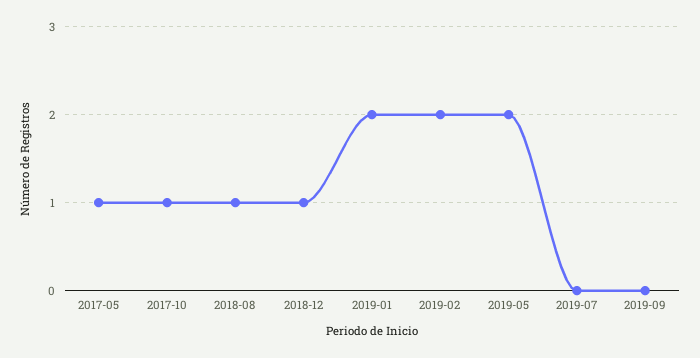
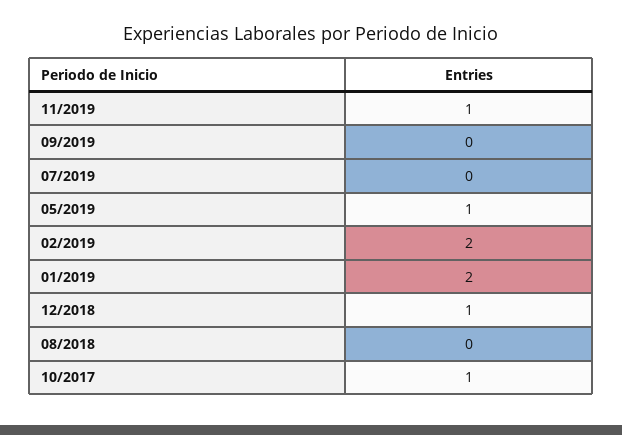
2017-05: 1 -> none
2018-08: 1 -> 0
2019-05: 2 -> 1
11/2019: none -> 1

